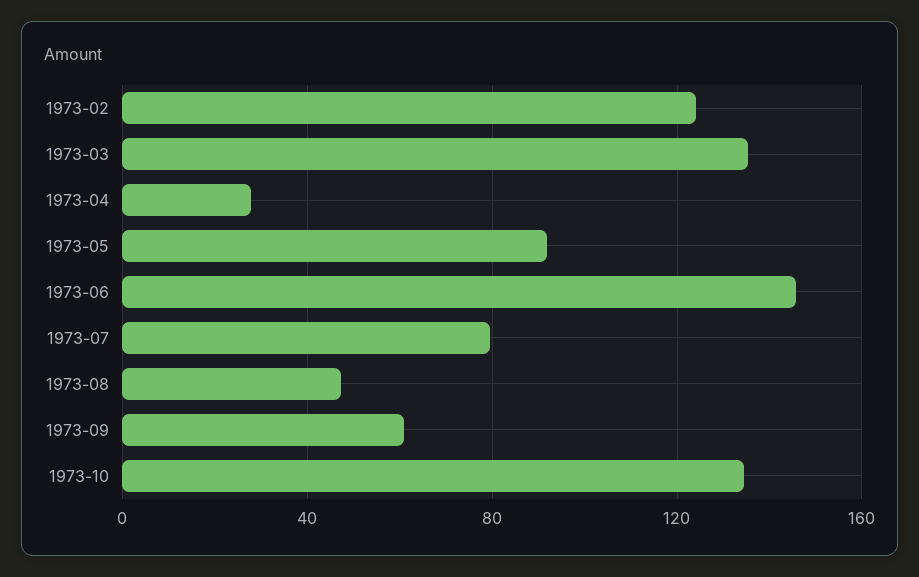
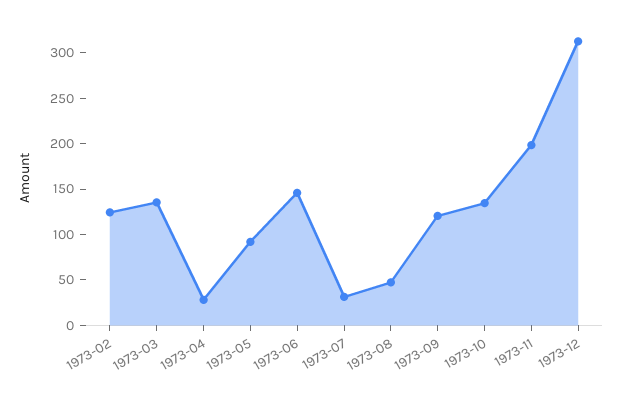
1973-07: 80 -> 30
1973-09: 60 -> 120
1973-11: none -> 200
1973-12: none -> 310

